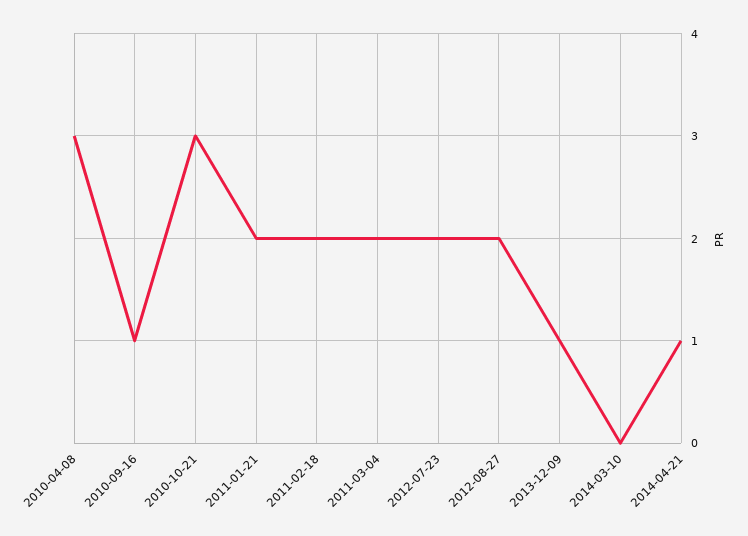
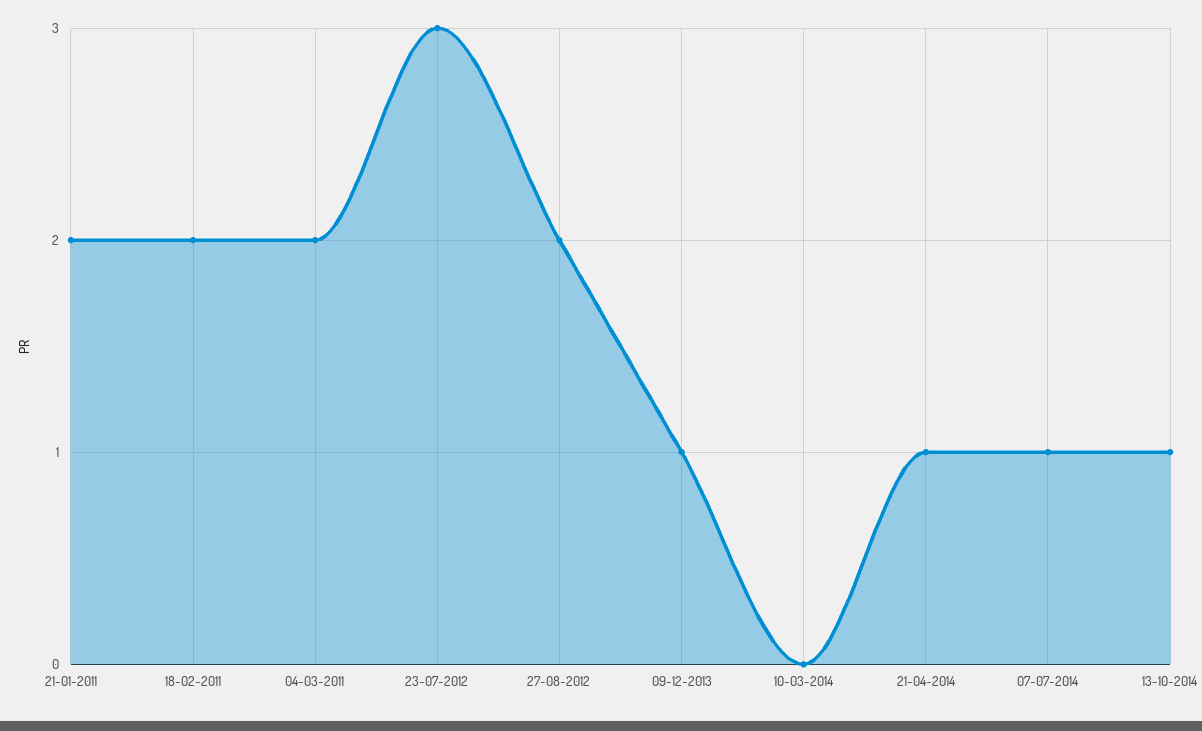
2010-04-08: 3 -> none
2010-09-16: 1 -> none
2010-10-21: 3 -> none
2012-07-23: 2 -> 3
07-07-2014: none -> 1
13-10-2014: none -> 1

